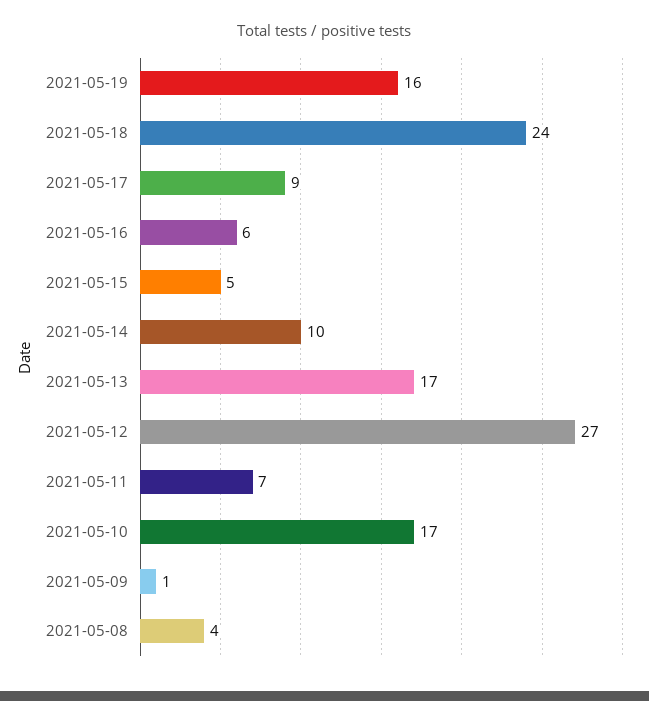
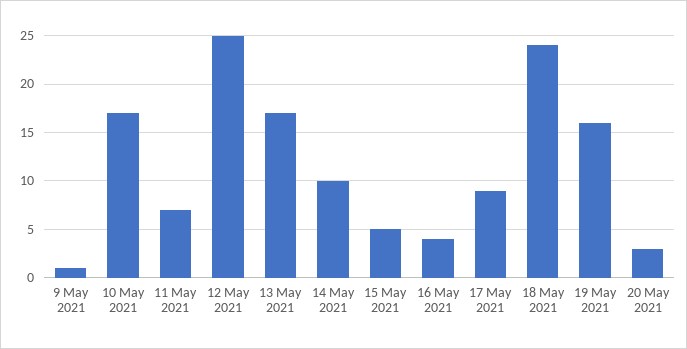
2021-05-16: 6 -> 4
2021-05-12: 27 -> 25
2021-05-08: 4 -> none
20 May 2021: none -> 3

